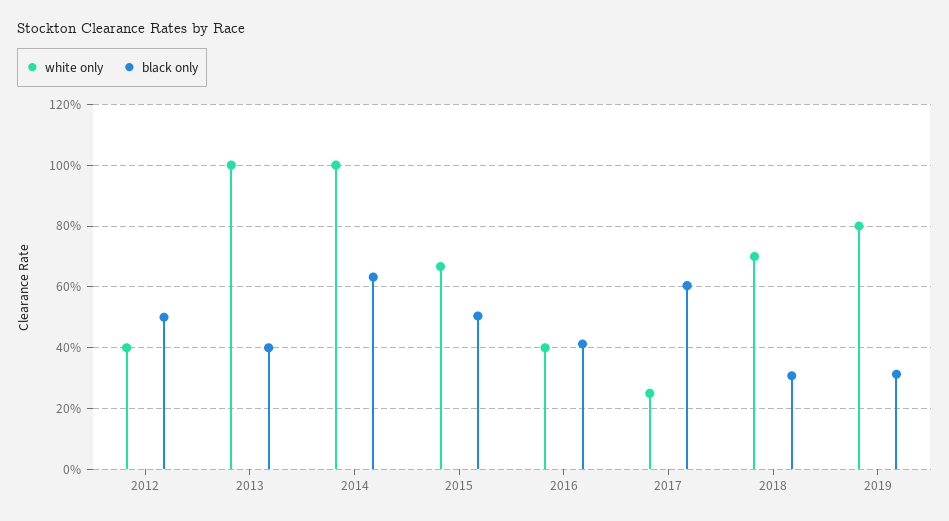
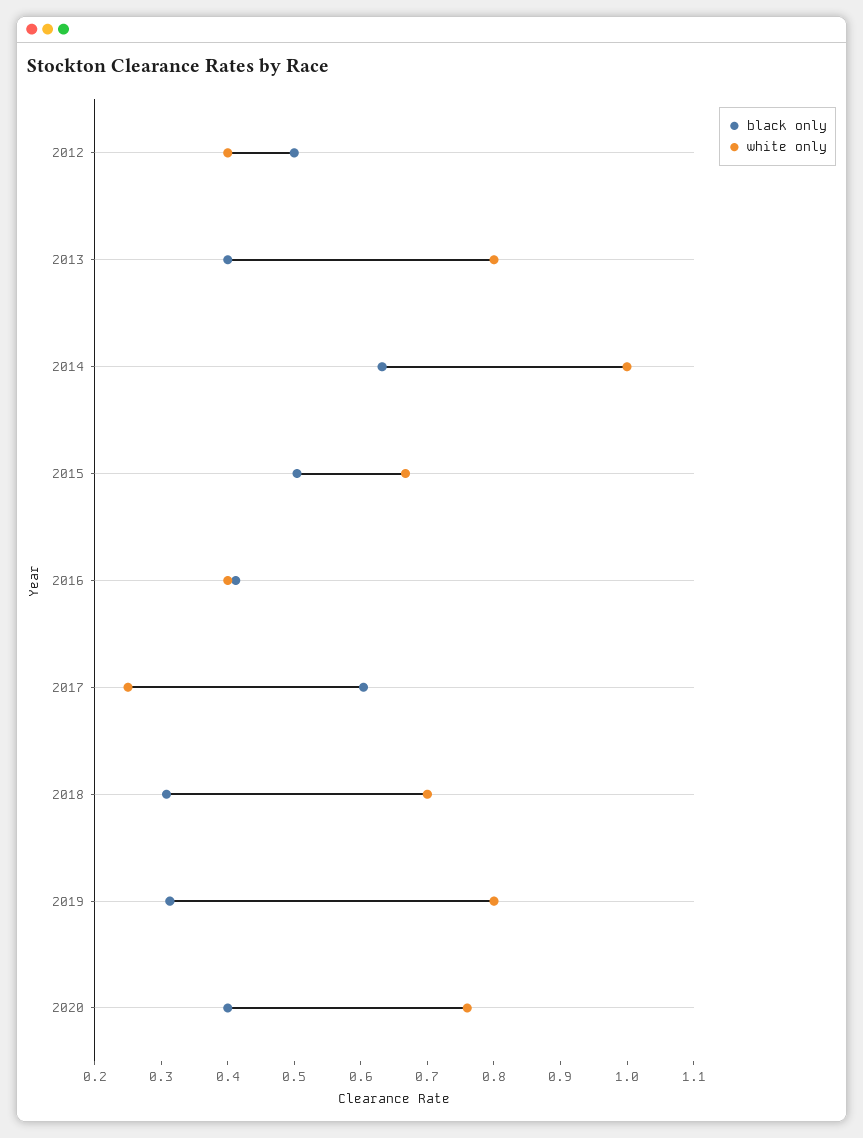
white only, 2013: 1 -> 0.8
black only, 2020: none -> 0.4
white only, 2020: none -> 0.76

